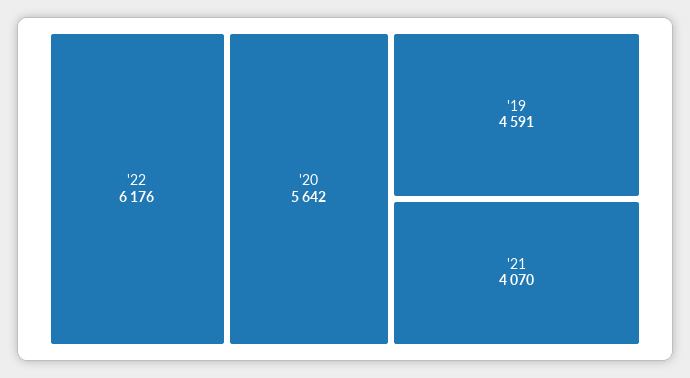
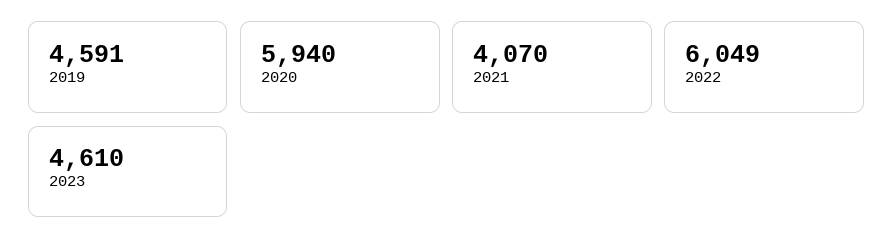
'22: 6176 -> 6049
'20: 5642 -> 5940
2023: none -> 4610

